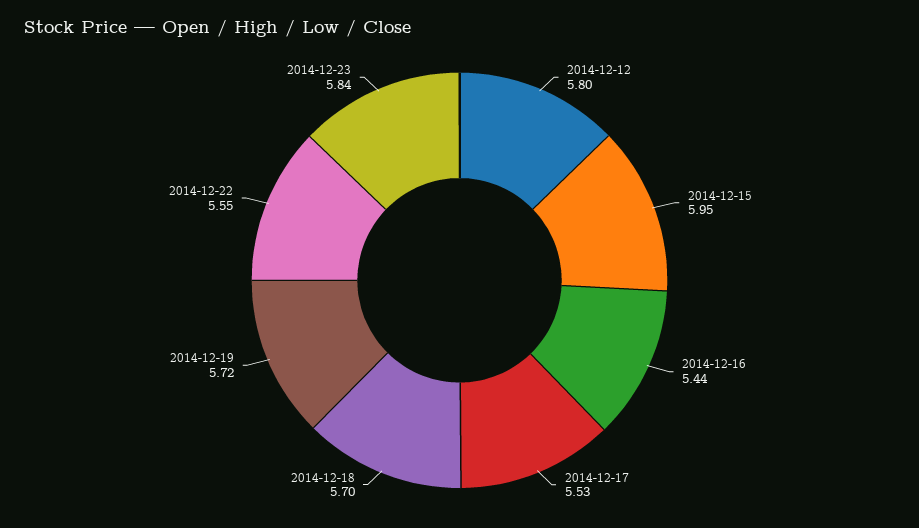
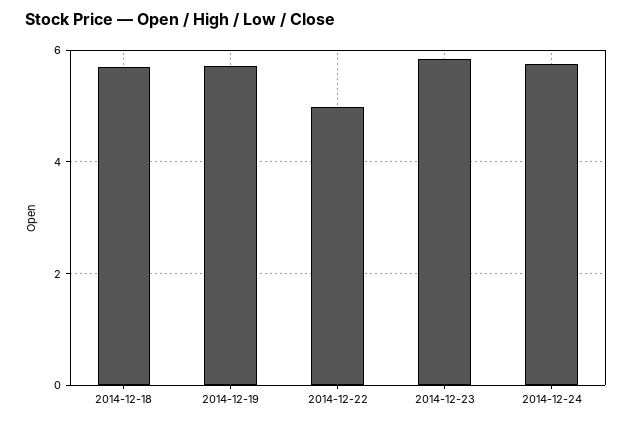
2014-12-12: 5.8 -> none
2014-12-15: 5.95 -> none
2014-12-16: 5.44 -> none
2014-12-17: 5.53 -> none
2014-12-22: 5.55 -> 5
2014-12-24: none -> 5.8

